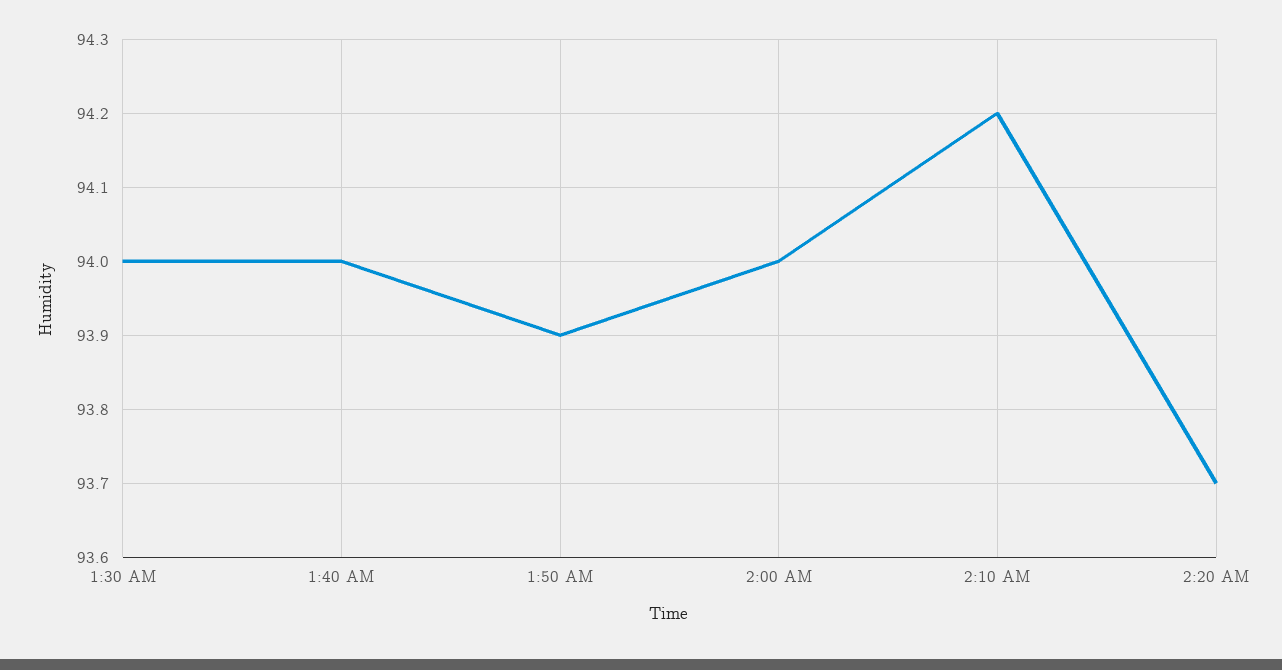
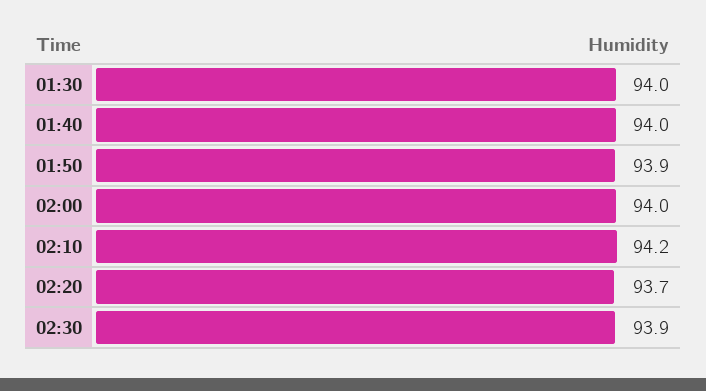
02:30: none -> 93.9

